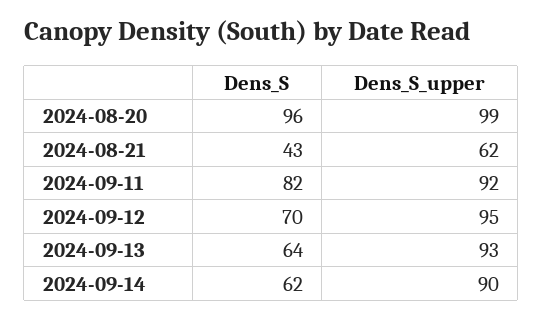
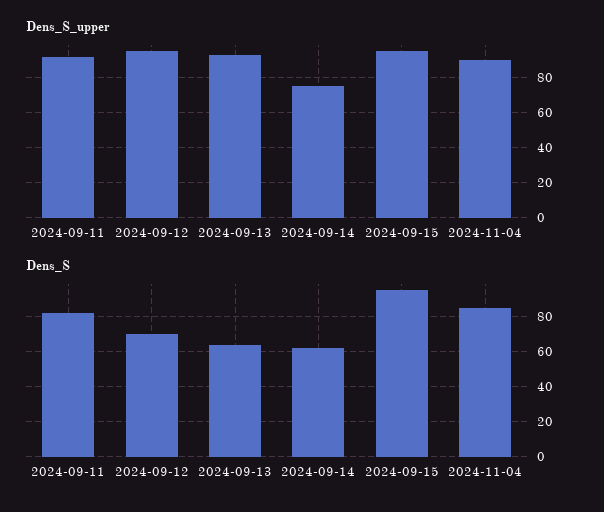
Dens_S, 2024-08-20: 96 -> none
Dens_S_upper, 2024-08-20: 99 -> none
Dens_S, 2024-08-21: 43 -> none
Dens_S_upper, 2024-08-21: 62 -> none
Dens_S_upper, 2024-09-14: 90 -> 75
Dens_S_upper, 2024-09-15: none -> 95
Dens_S_upper, 2024-11-04: none -> 90
Dens_S, 2024-09-15: none -> 95
Dens_S, 2024-11-04: none -> 85

